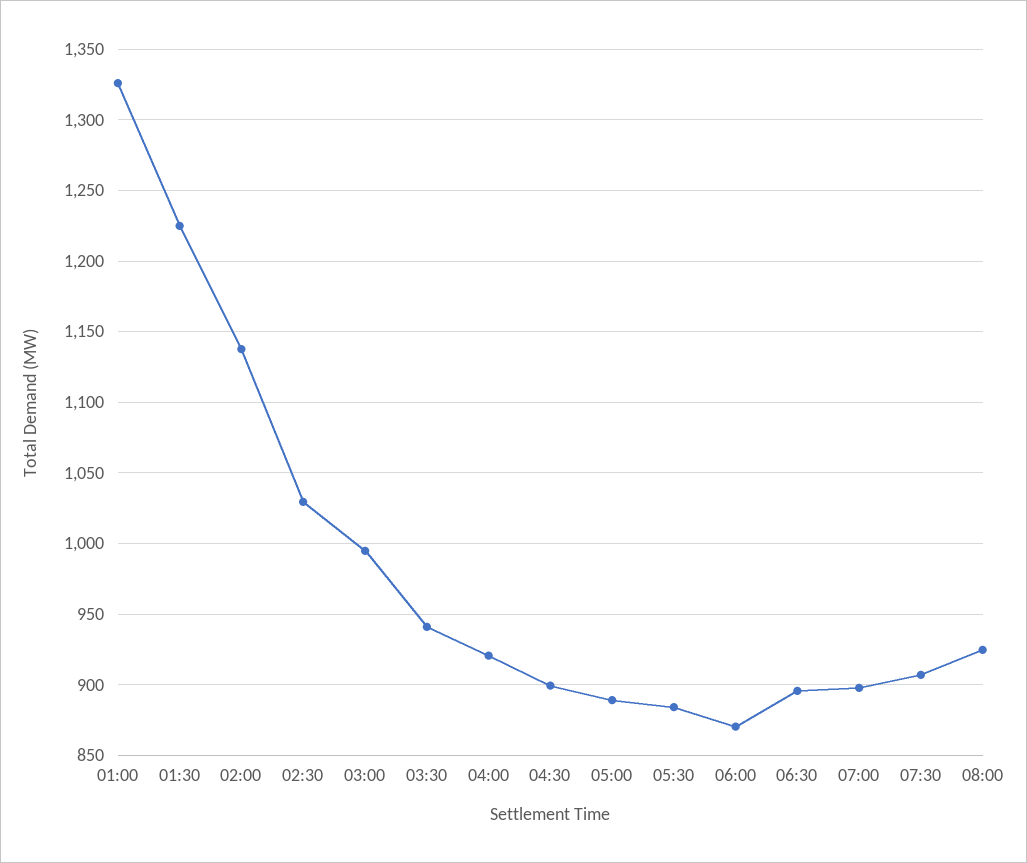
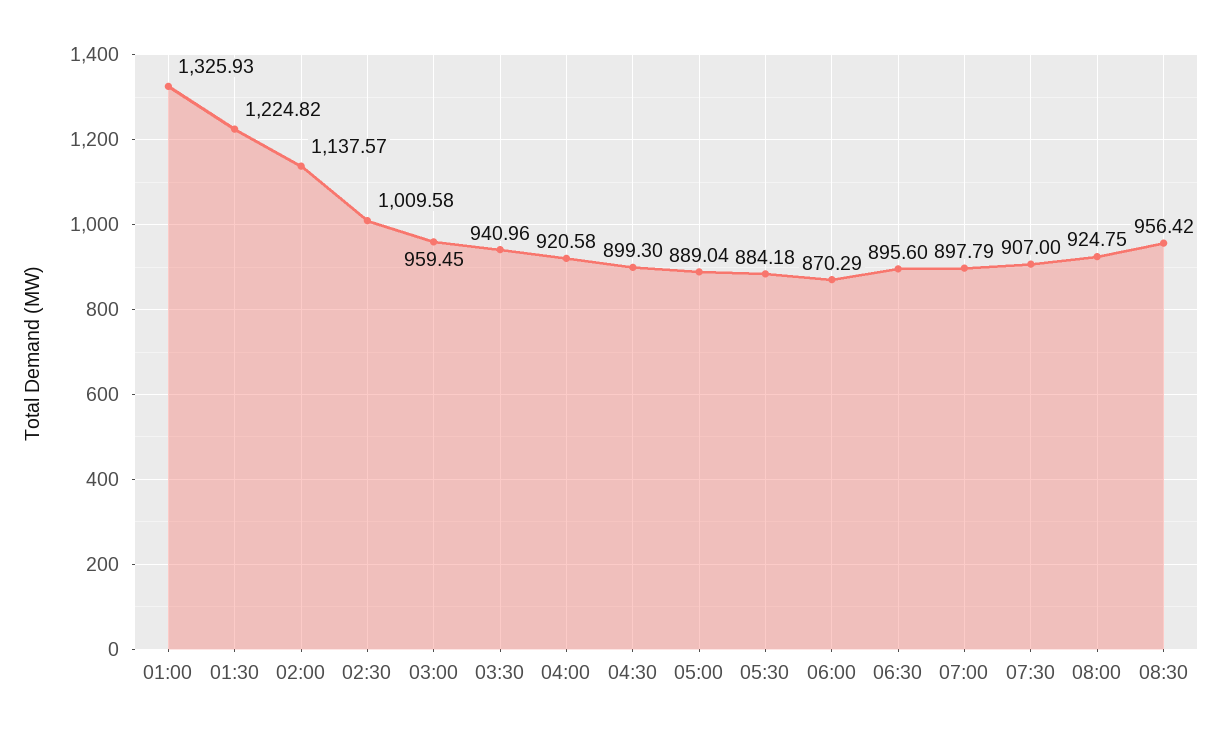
02:30: 1030 -> 1009.58
03:00: 995 -> 959.45
08:30: none -> 956.42

